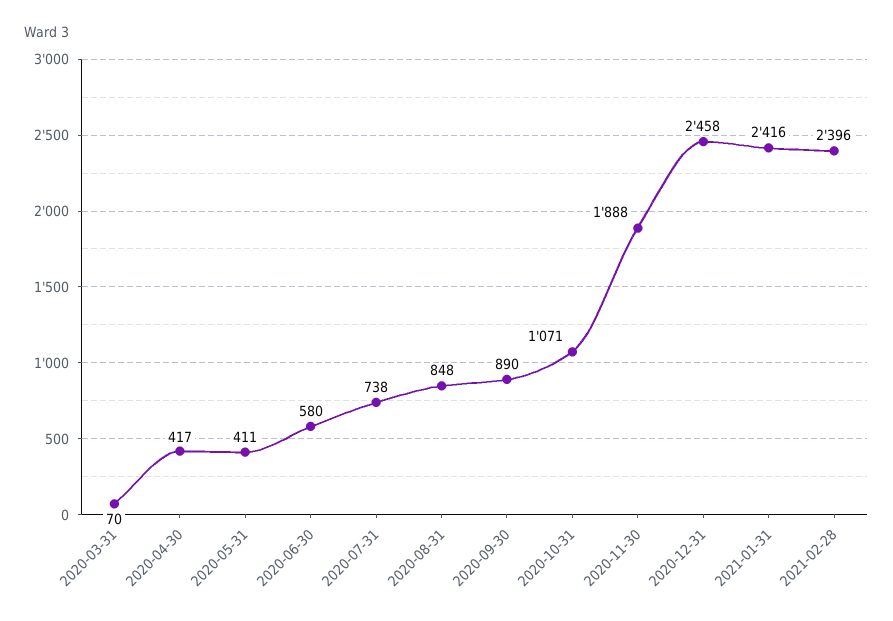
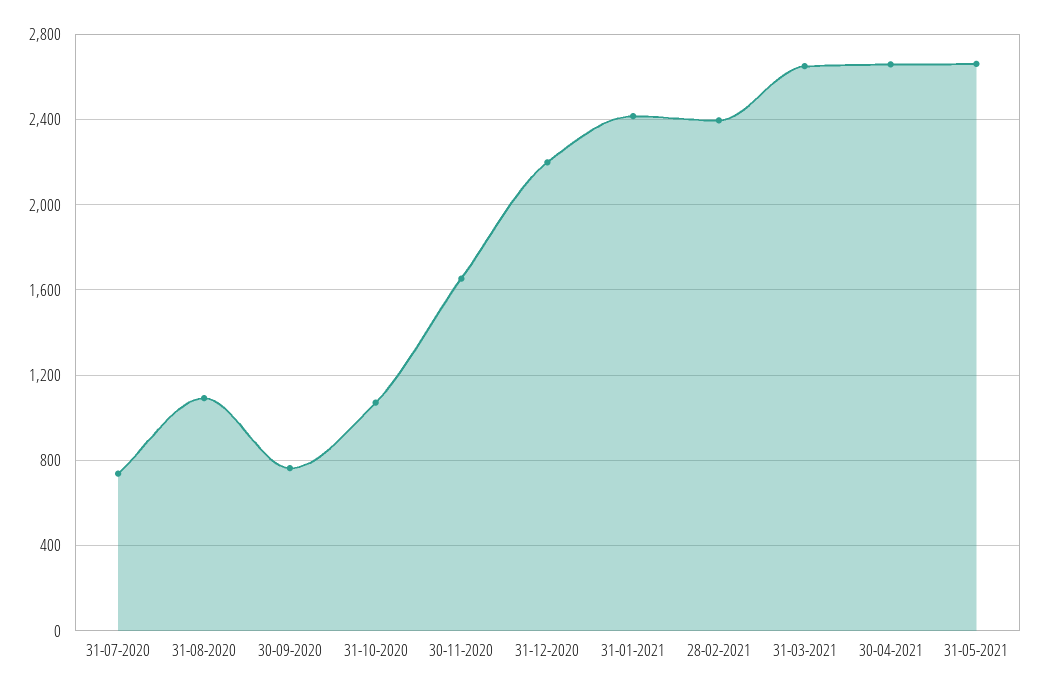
2020-03-31: 70 -> none
2020-04-30: 417 -> none
2020-05-31: 411 -> none
2020-06-30: 580 -> none
2020-08-31: 848 -> 1100
2020-09-30: 890 -> 750
2020-11-30: 1888 -> 1650
2020-12-31: 2458 -> 2200
31-03-2021: none -> 2650
30-04-2021: none -> 2650
31-05-2021: none -> 2650

